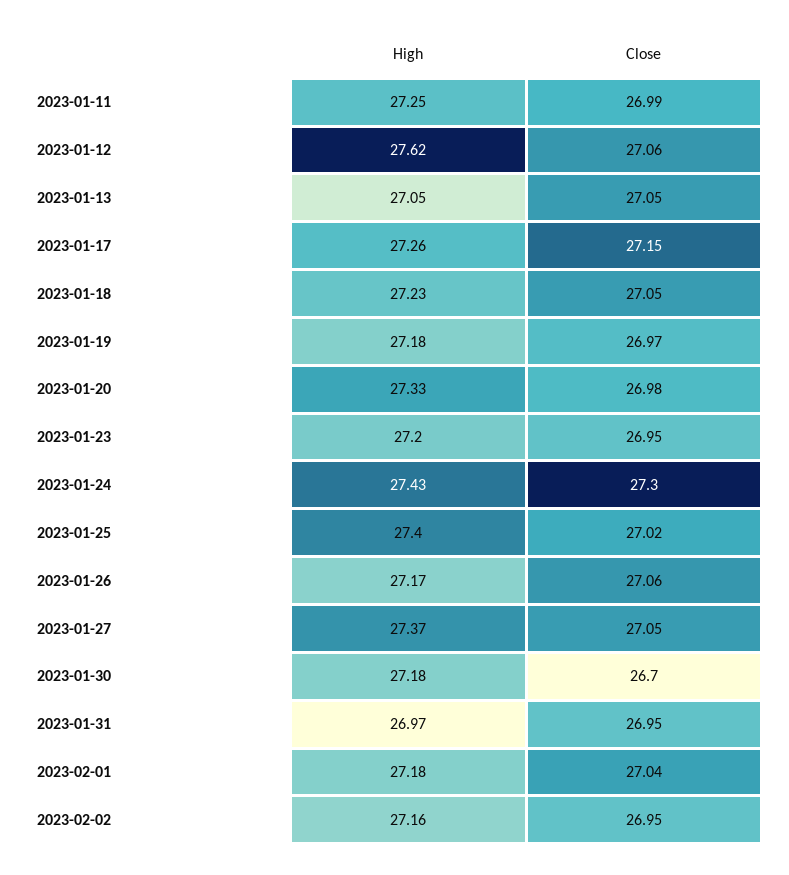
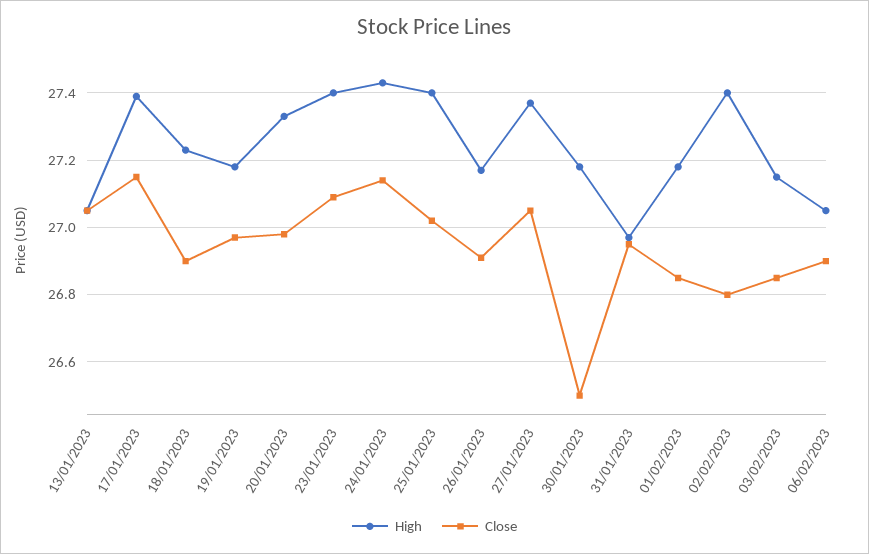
High, 2023-01-11: 27.25 -> none
Close, 2023-01-11: 26.99 -> none
High, 2023-01-12: 27.62 -> none
Close, 2023-01-12: 27.06 -> none
High, 2023-01-17: 27.26 -> 27.4
Close, 2023-01-18: 27.05 -> 26.9
High, 2023-01-23: 27.2 -> 27.4
Close, 2023-01-23: 26.95 -> 27.1
Close, 2023-01-24: 27.3 -> 27.15
Close, 2023-01-26: 27.06 -> 26.9
Close, 2023-01-30: 26.7 -> 26.5
Close, 2023-02-01: 27.04 -> 26.85
High, 2023-02-02: 27.16 -> 27.4
Close, 2023-02-02: 26.95 -> 26.8
High, 03/02/2023: none -> 27.15
Close, 03/02/2023: none -> 26.85
High, 06/02/2023: none -> 27.05
Close, 06/02/2023: none -> 26.9

